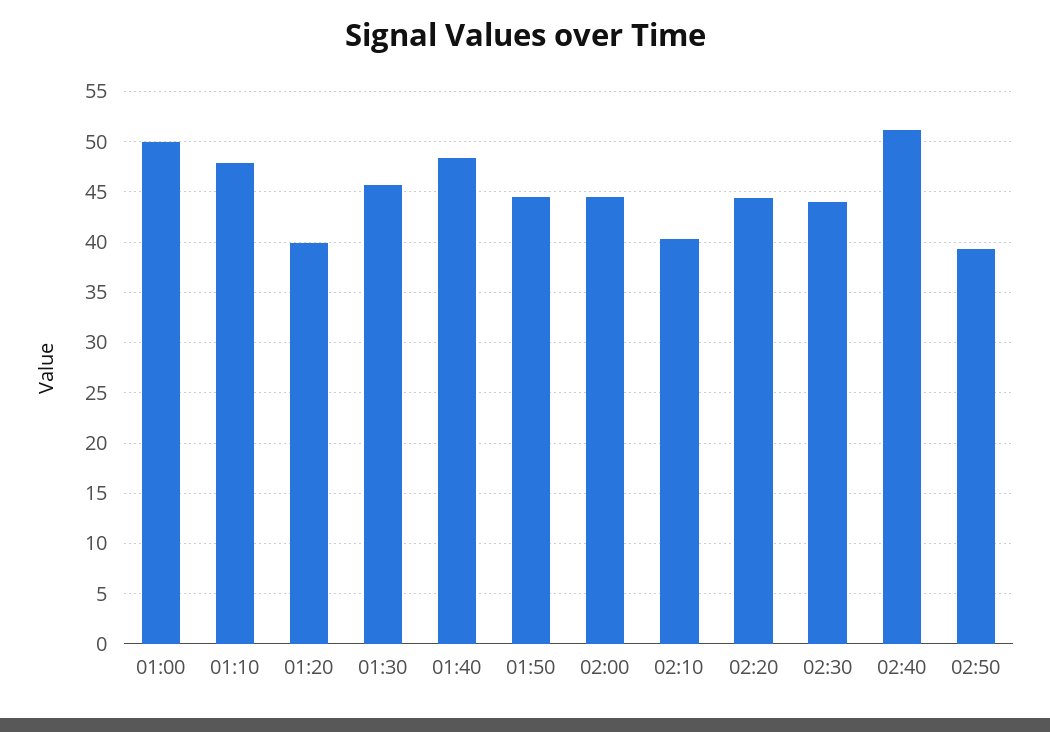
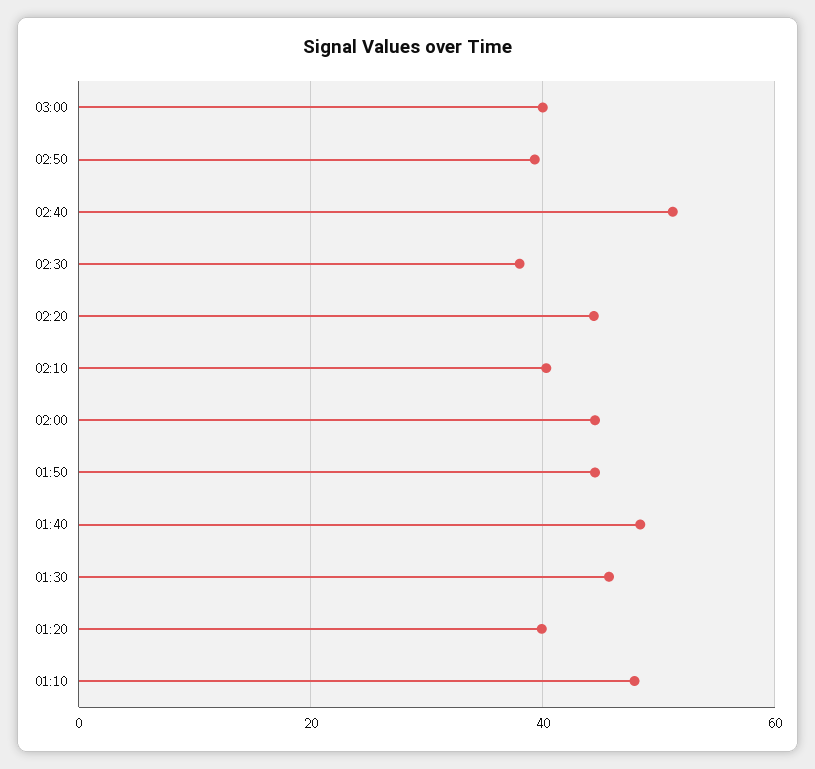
01:00: 50 -> none
02:30: 44 -> 38
03:00: none -> 40

